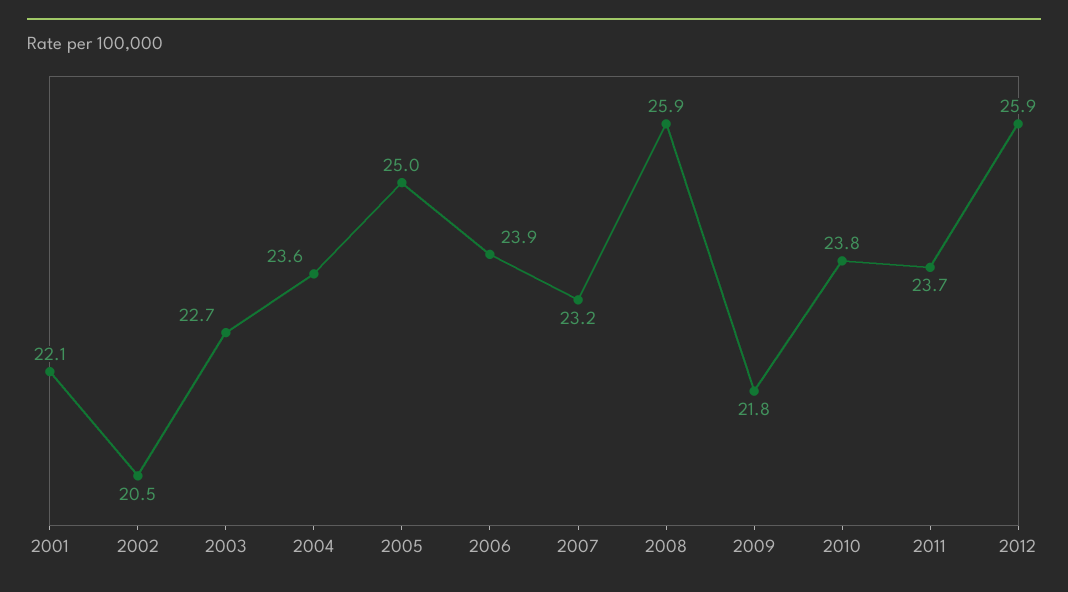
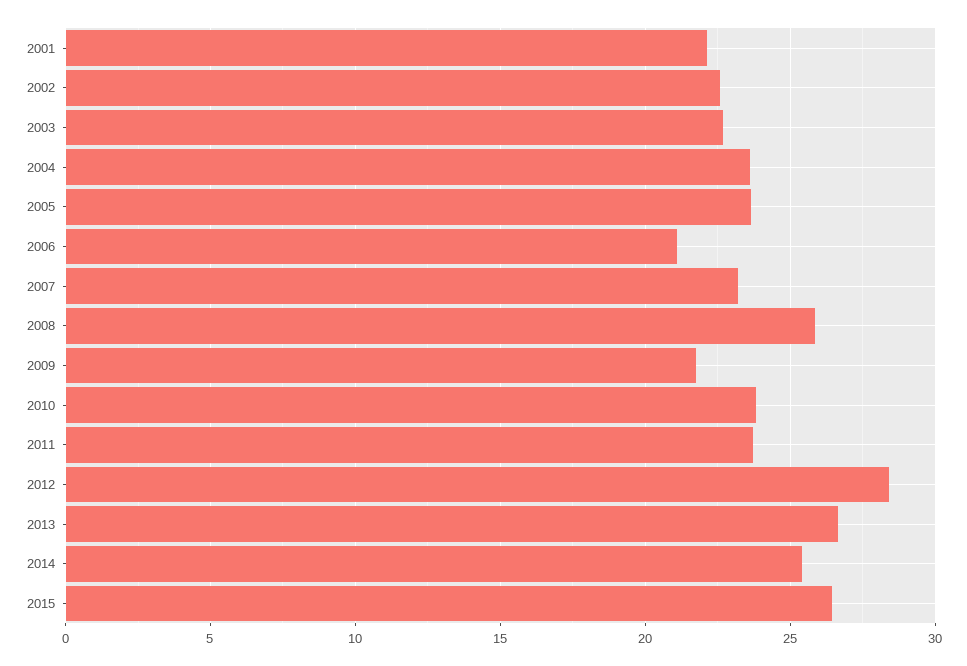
2002: 20.5 -> 22.5
2005: 25 -> 23.5
2006: 23.9 -> 21
2012: 25.9 -> 28.5
2013: none -> 26.5
2014: none -> 25.5
2015: none -> 26.5

